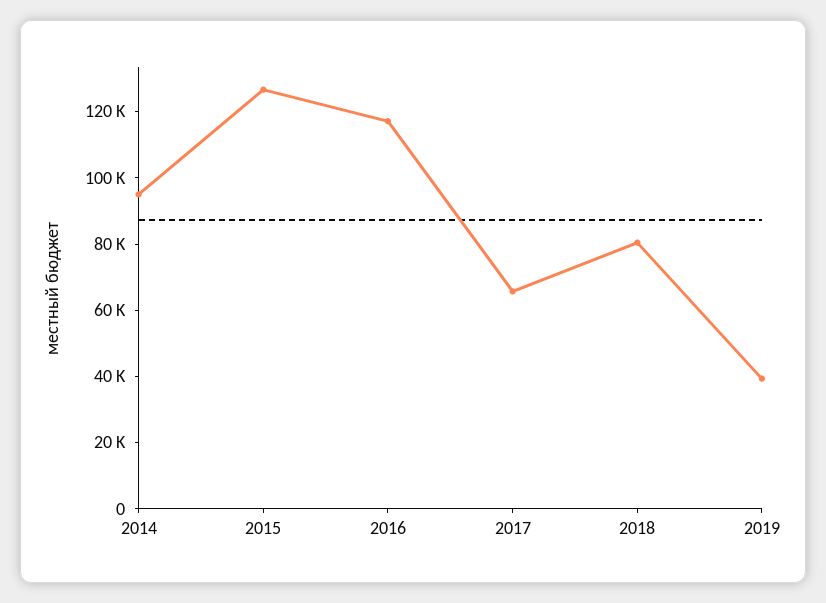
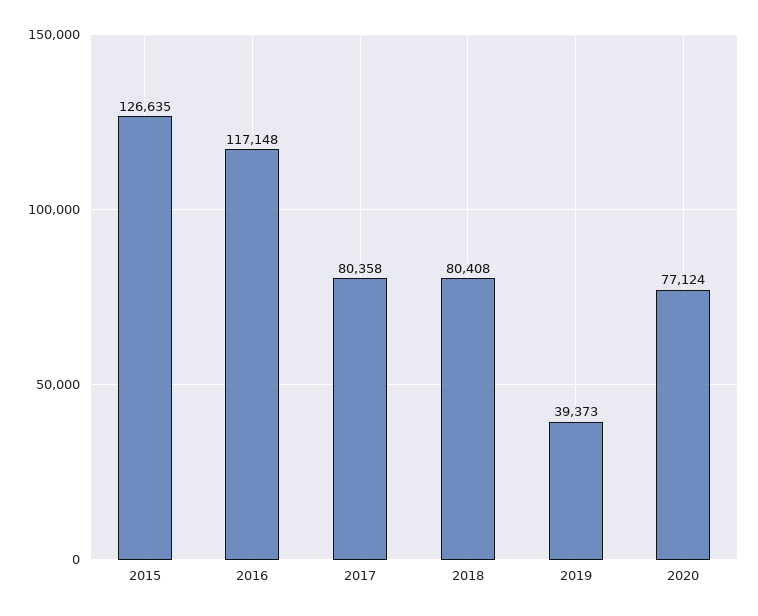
2014: 95000 -> none
2017: 65000 -> 80358
2020: none -> 77124

